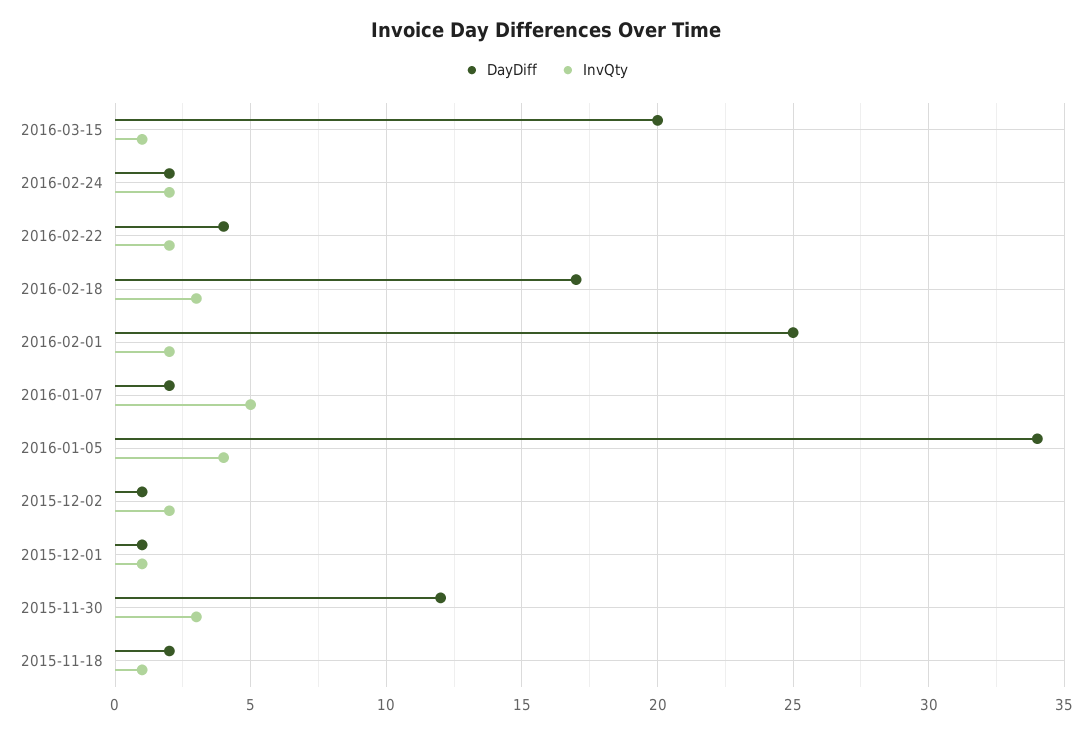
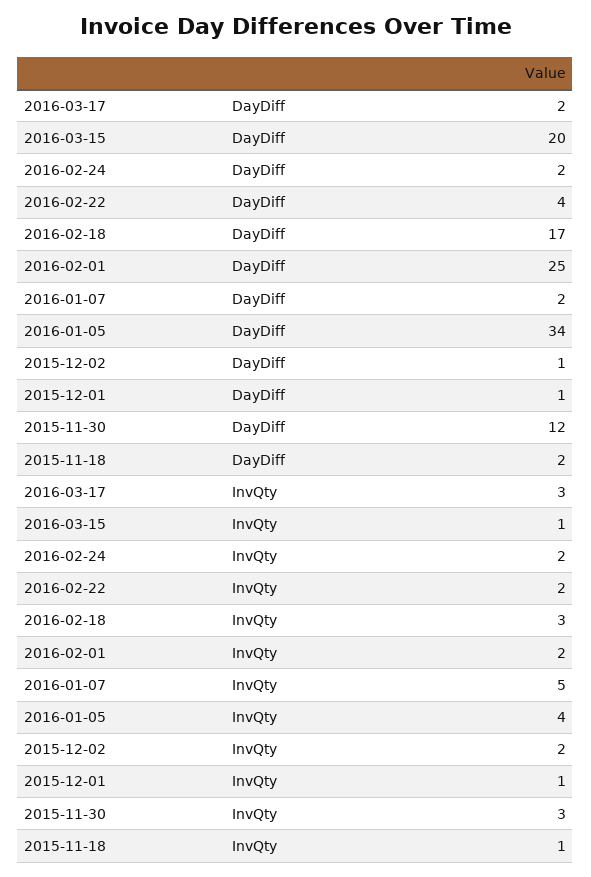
DayDiff, 2016-03-17: none -> 2
InvQty, 2016-03-17: none -> 3

